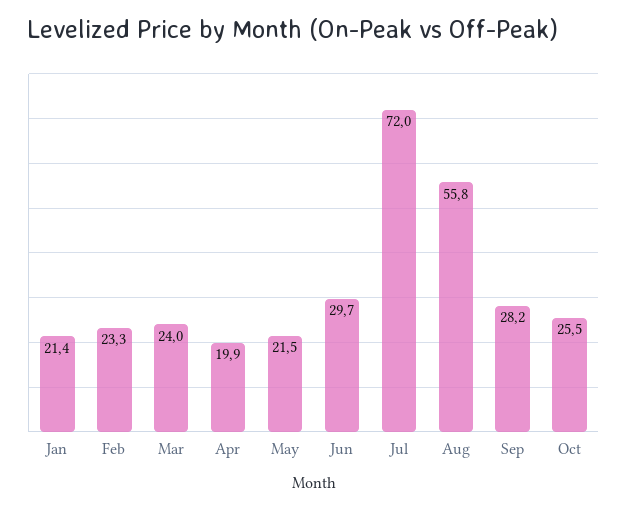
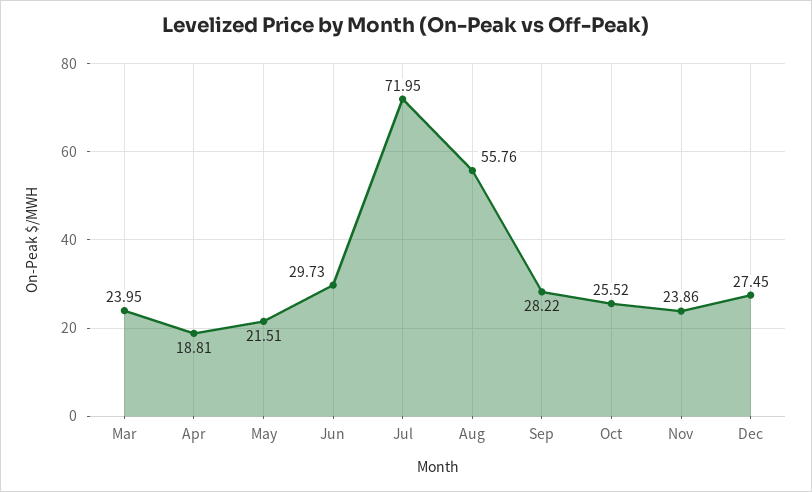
Jan: 21.4 -> none
Feb: 23.3 -> none
Apr: 19.9 -> 18.81
Nov: none -> 23.86
Dec: none -> 27.45

